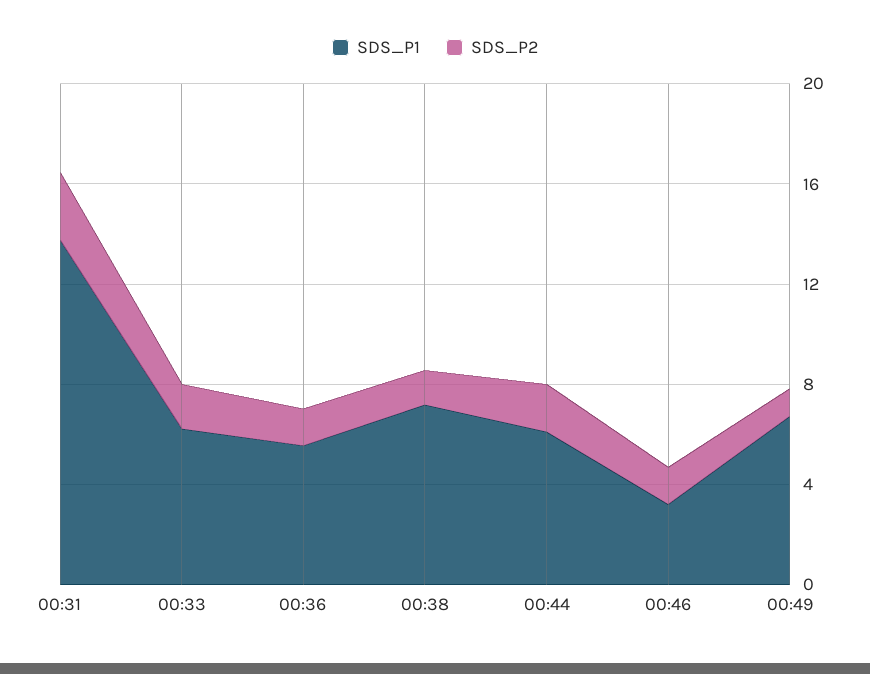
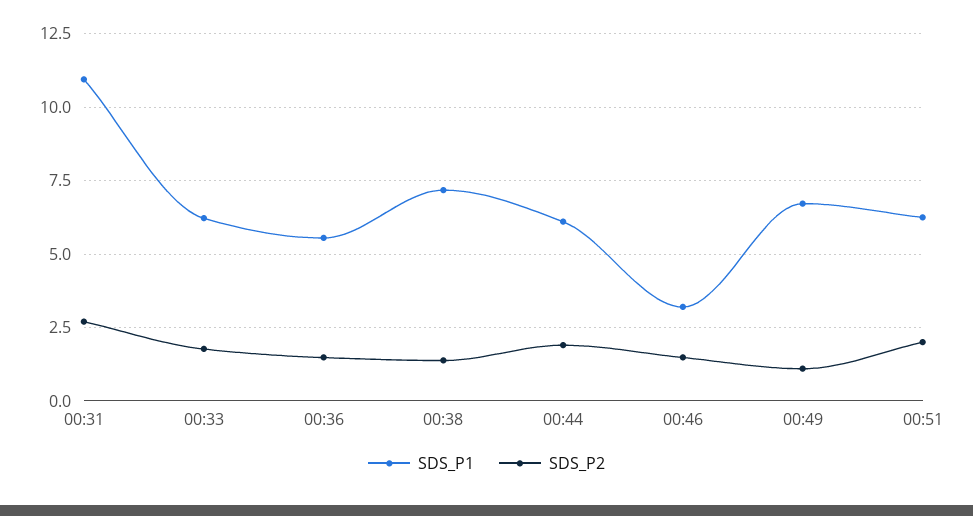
SDS_P1, 00:31: 14 -> 11
SDS_P1, 00:51: none -> 6.25
SDS_P2, 00:51: none -> 2

